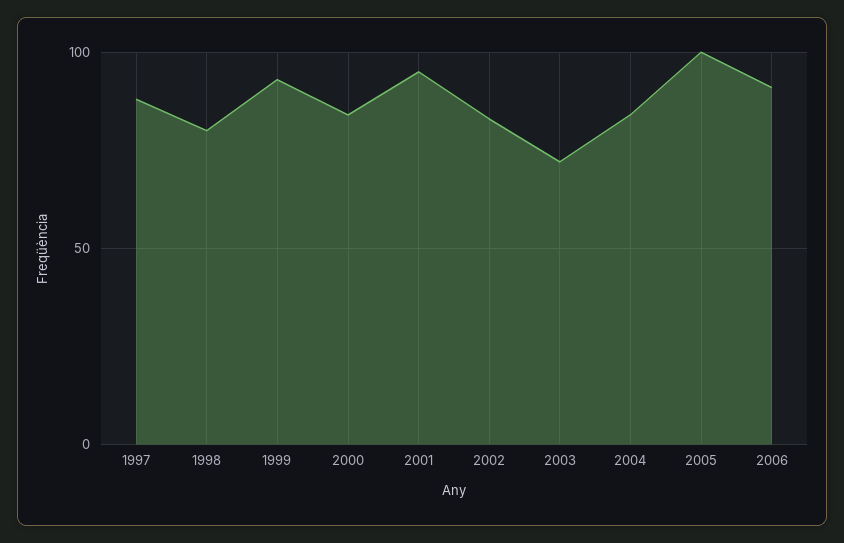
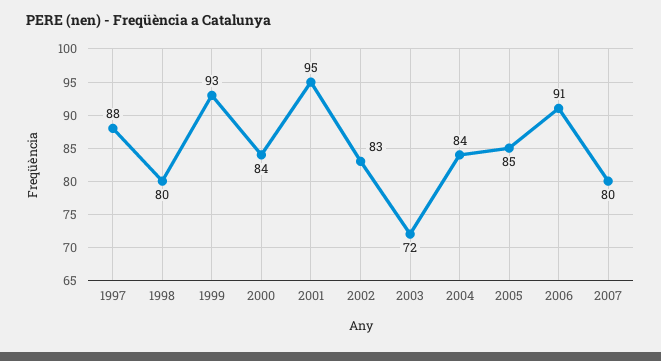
2005: 100 -> 85
2007: none -> 80

